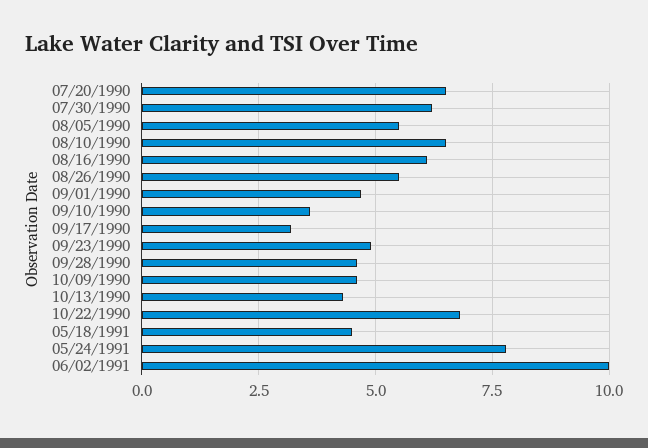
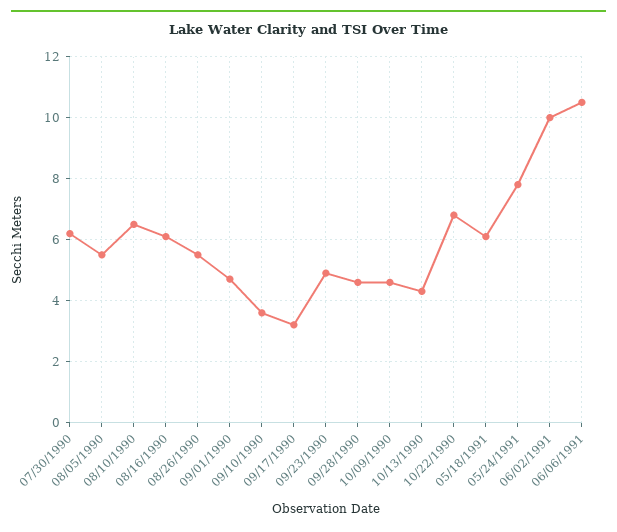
07/20/1990: 6.5 -> none
05/18/1991: 4.5 -> 6
06/06/1991: none -> 10.5

